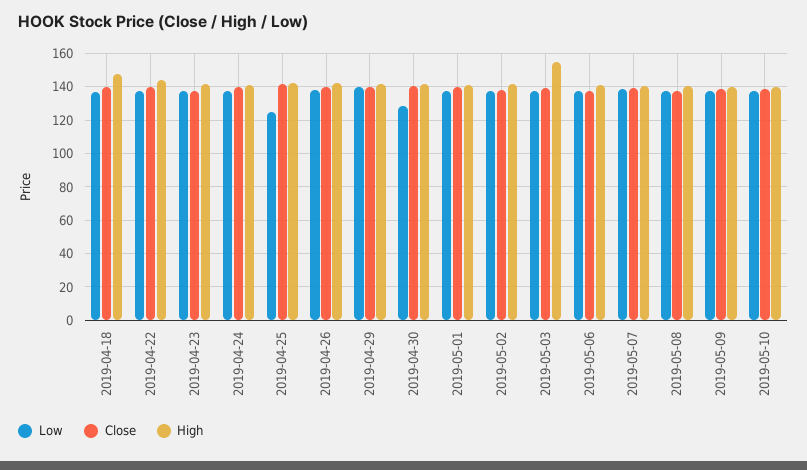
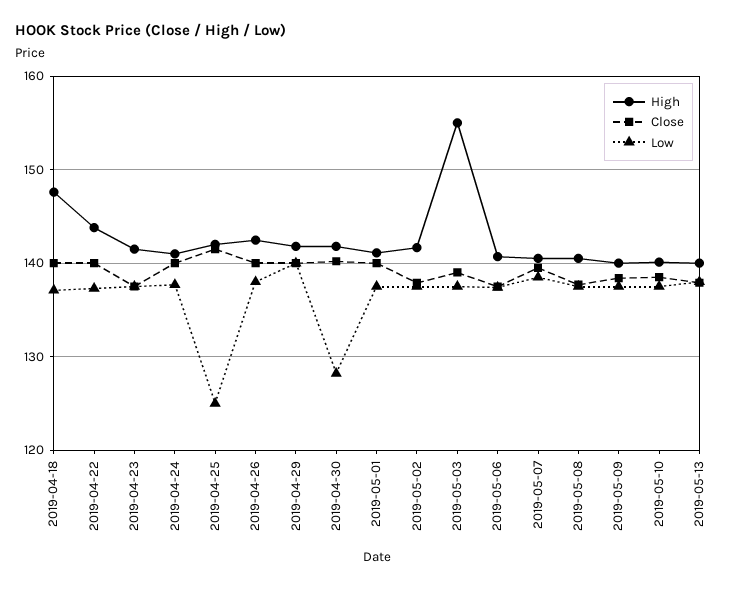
High, 2019-05-13: none -> 140
Close, 2019-05-13: none -> 138
Low, 2019-05-13: none -> 138

